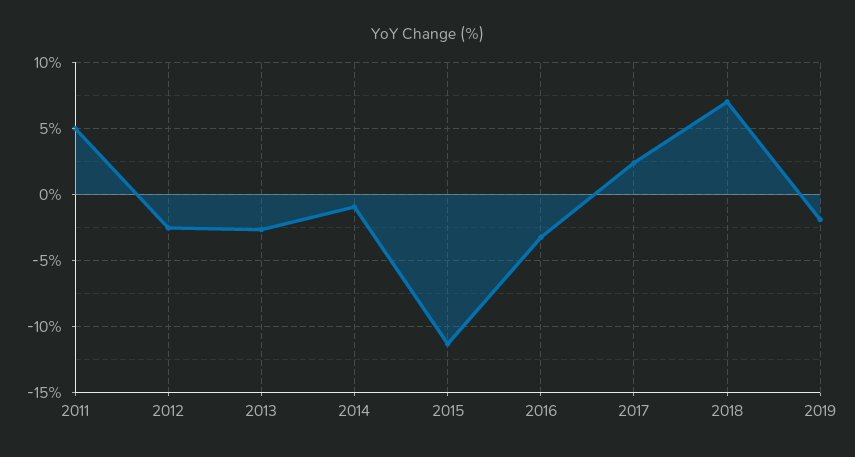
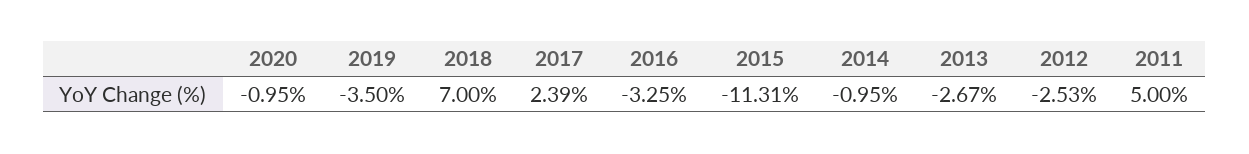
2019: -2 -> -3.5
2020: none -> -0.95

